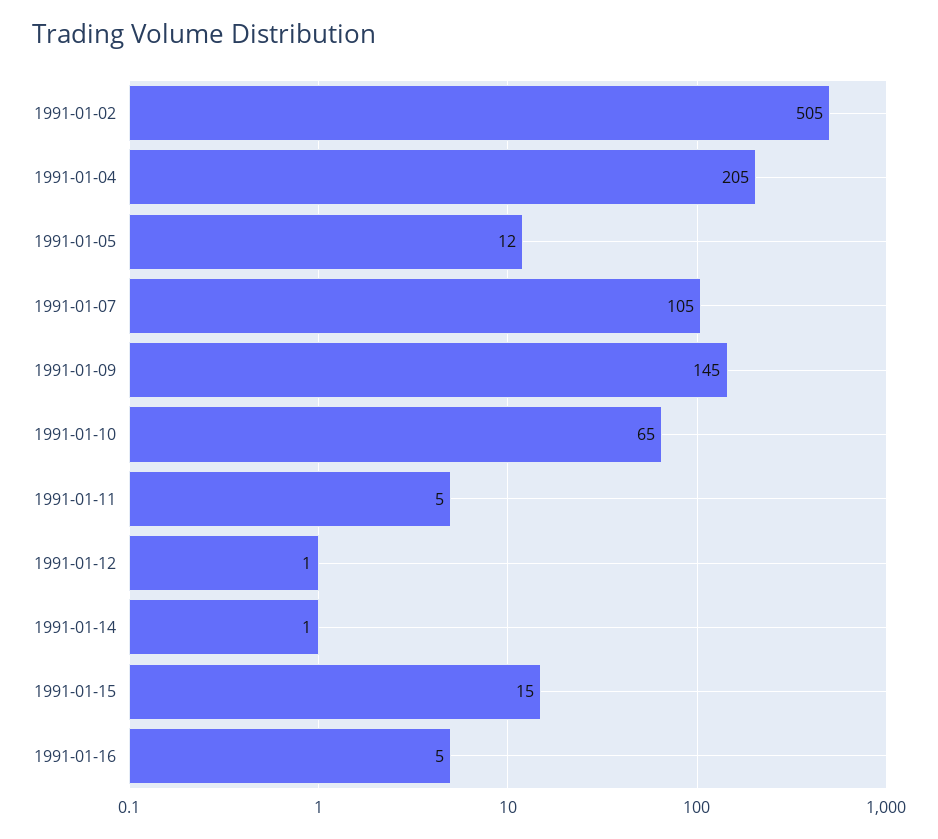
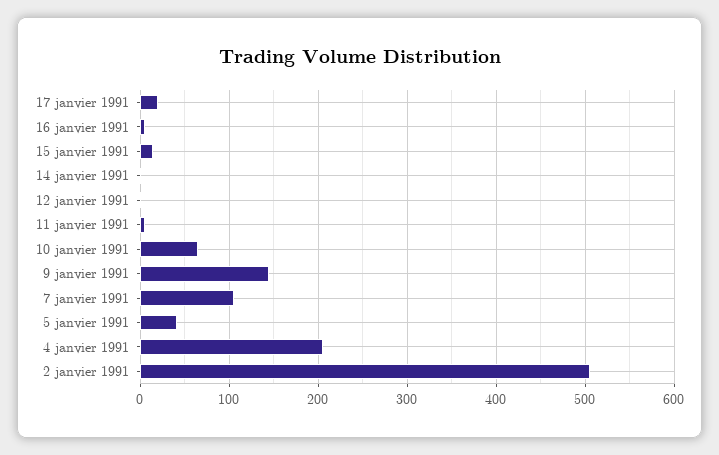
1991-01-05: 12 -> 40
17 janvier 1991: none -> 20

